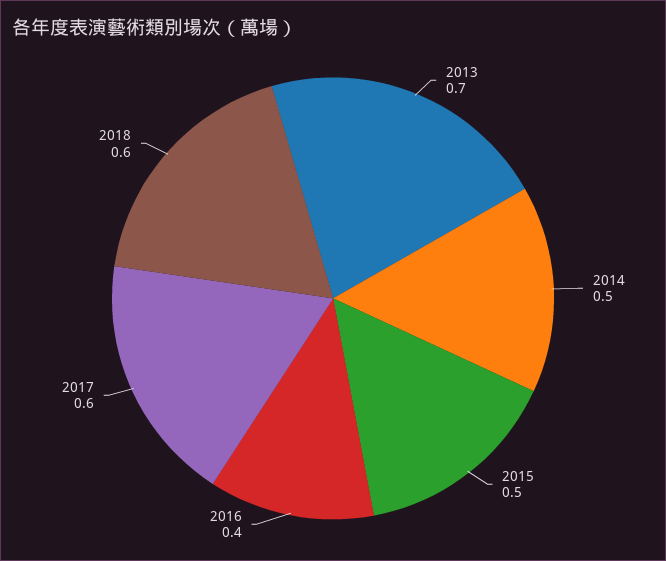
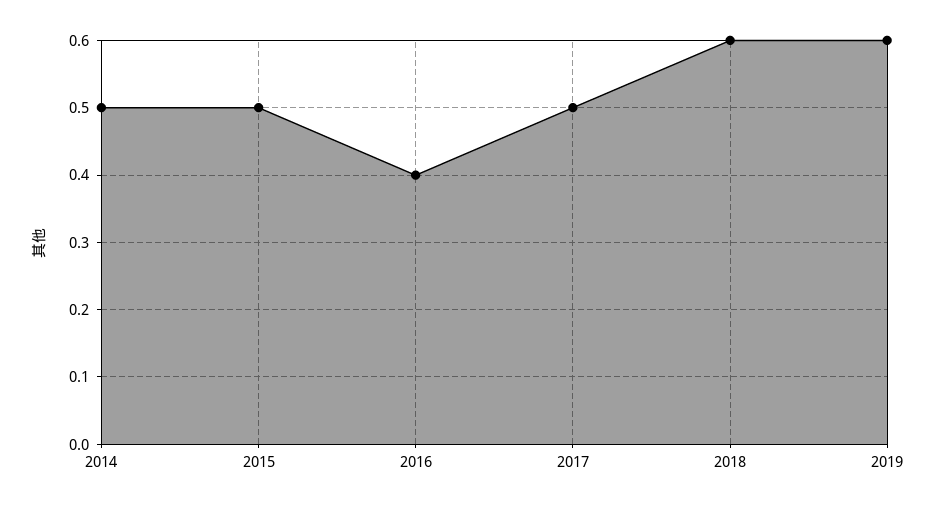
2013: 0.7 -> none
2017: 0.6 -> 0.5
2019: none -> 0.6

